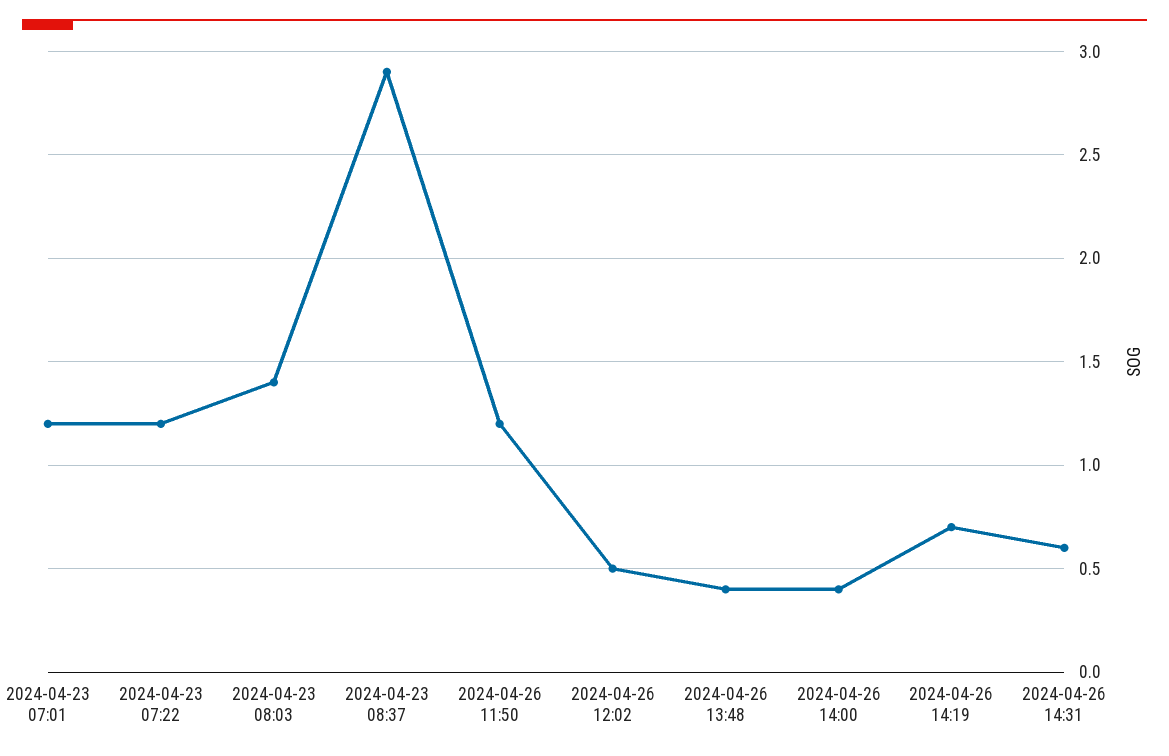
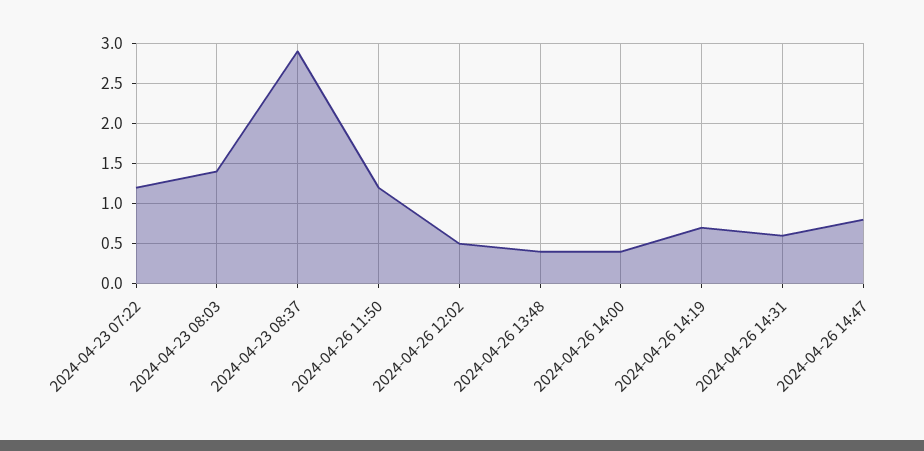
2024-04-23 07:01: 1.2 -> none
2024-04-26 14:47: none -> 0.8

